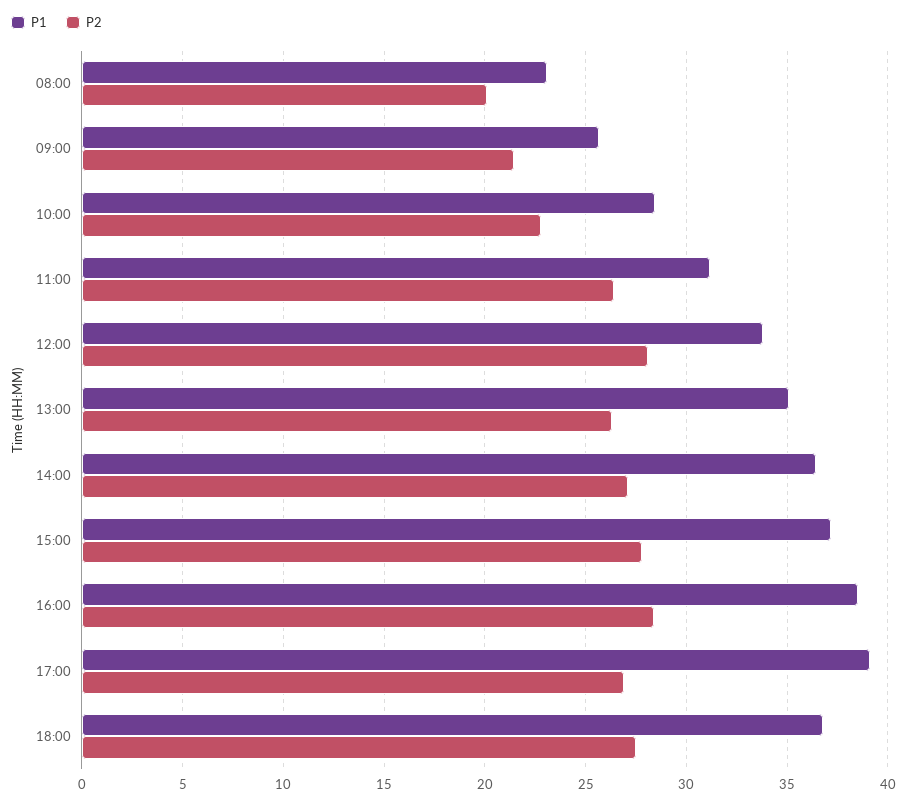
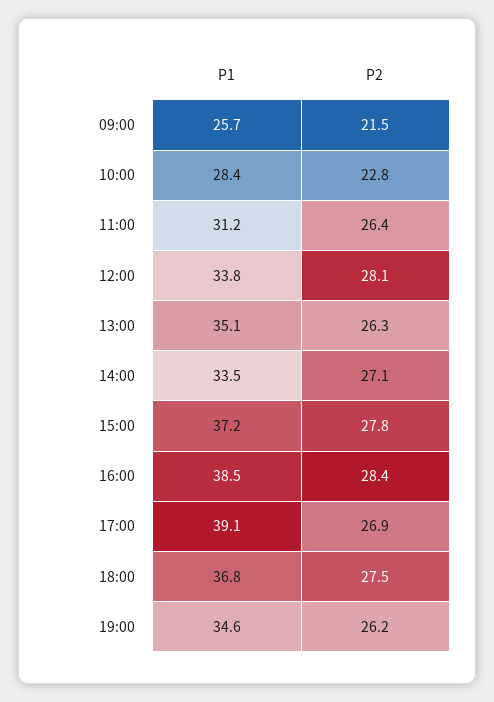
P1, 08:00: 23 -> none
P2, 08:00: 20 -> none
P1, 14:00: 36.5 -> 33.5
P1, 19:00: none -> 34.6
P2, 19:00: none -> 26.2

